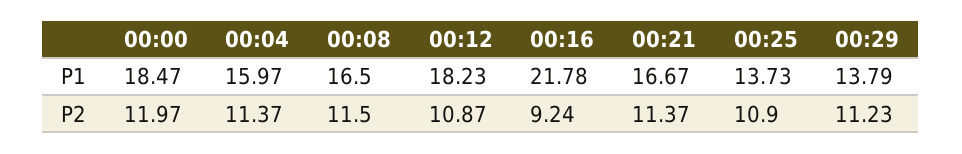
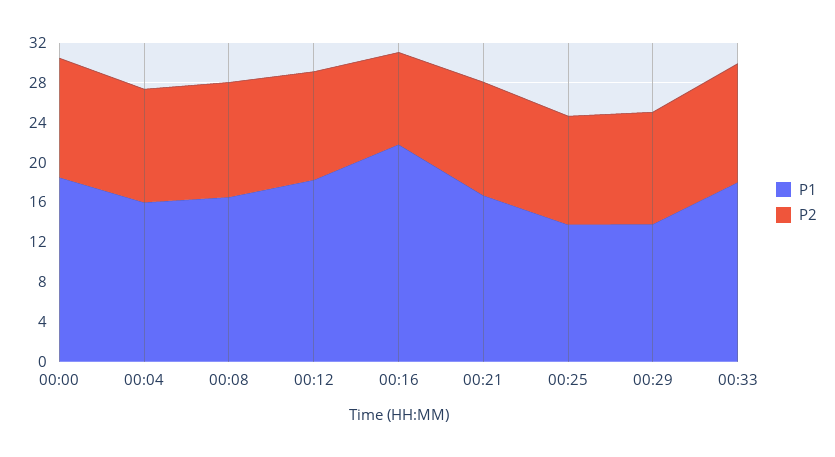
P1, 00:33: none -> 18
P2, 00:33: none -> 12

